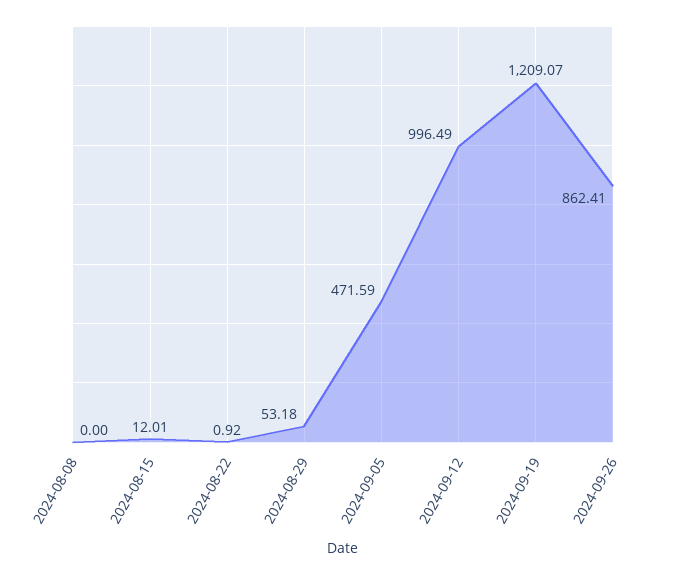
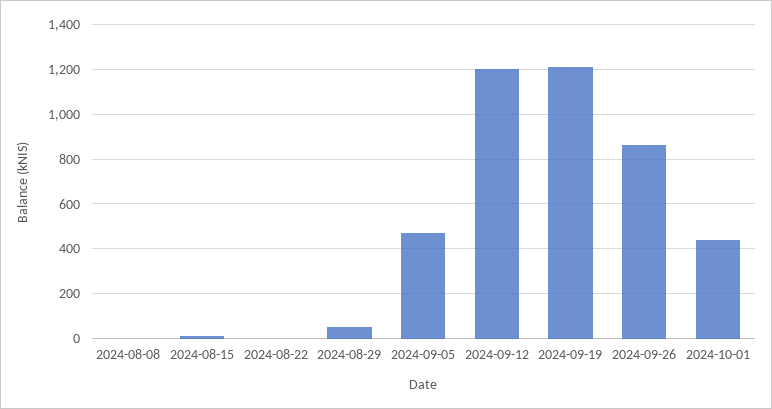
2024-09-12: 996.49 -> 1200
2024-10-01: none -> 450

